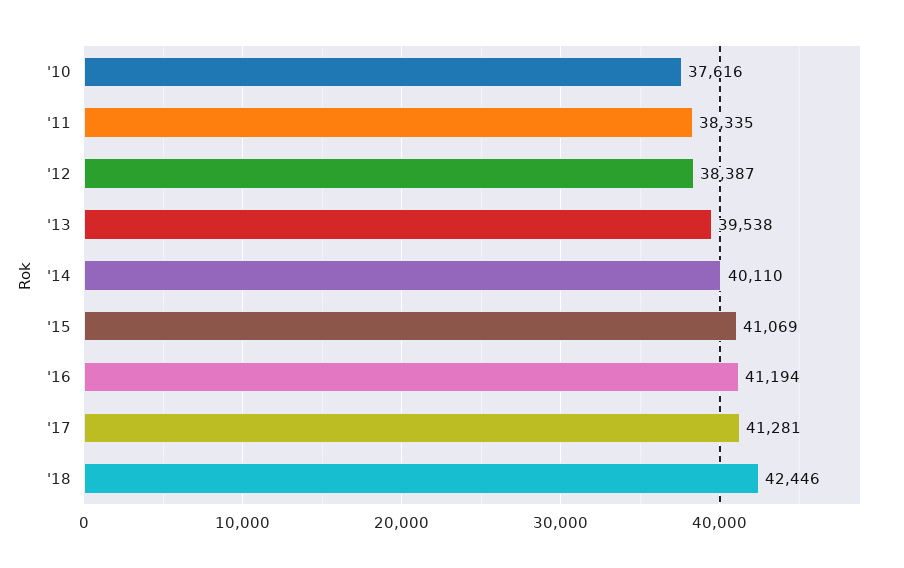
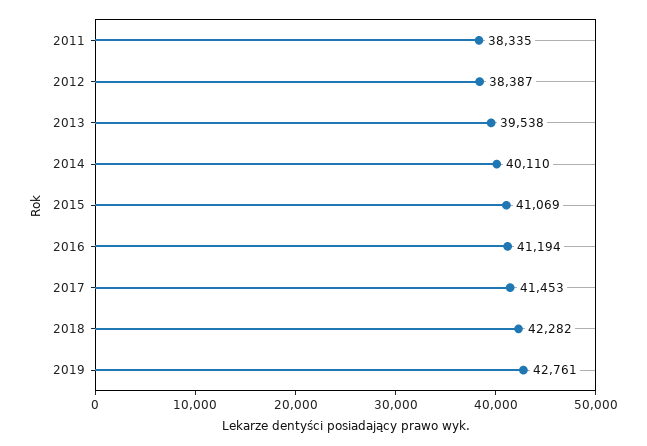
'10: 37616 -> none
'17: 41281 -> 41453
'18: 42446 -> 42282
2019: none -> 42761

